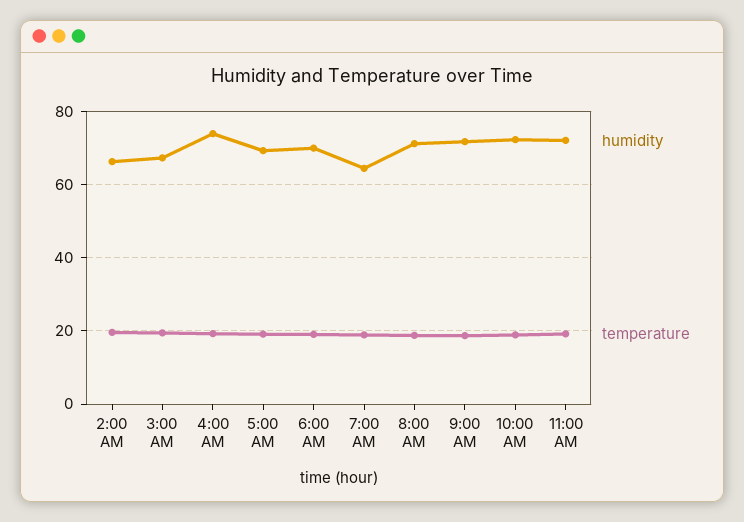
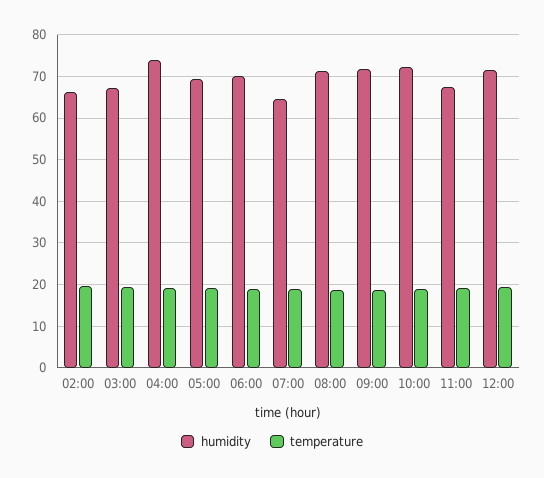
humidity, 11:00 AM: 72 -> 68
humidity, 12:00: none -> 72
temperature, 12:00: none -> 20

